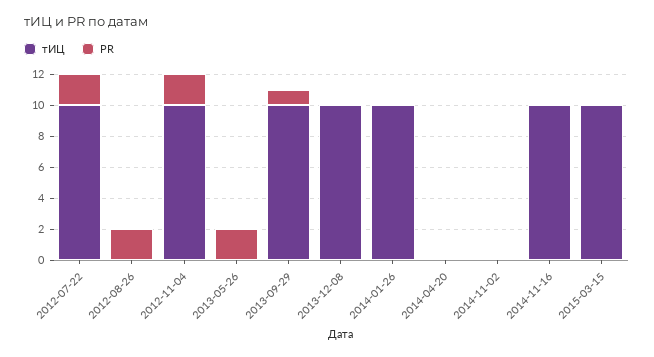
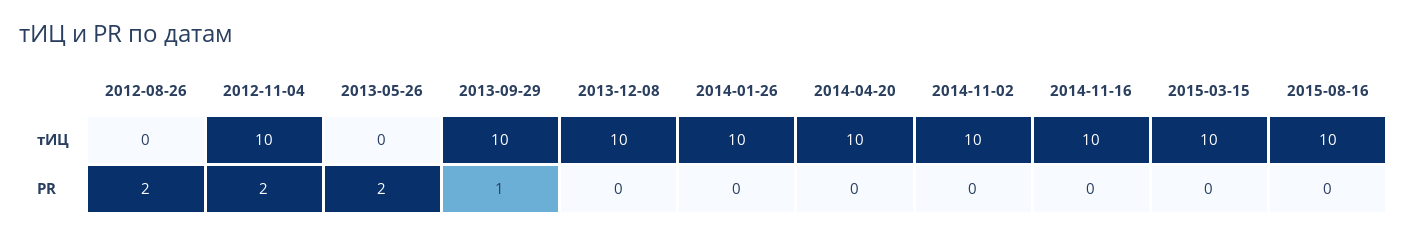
тИЦ, 2012-07-22: 10 -> none
PR, 2012-07-22: 2 -> none
тИЦ, 2014-04-20: 0 -> 10
тИЦ, 2014-11-02: 0 -> 10
тИЦ, 2015-08-16: none -> 10
PR, 2015-08-16: none -> 0

